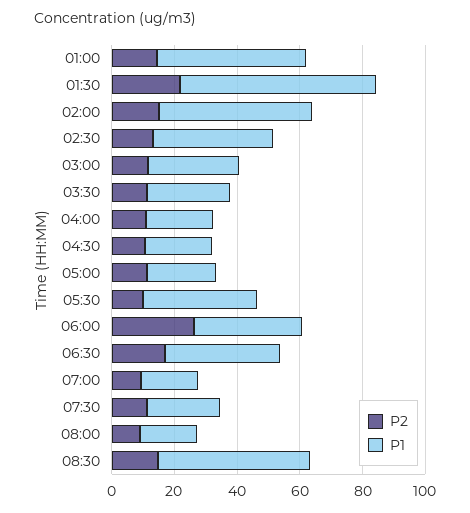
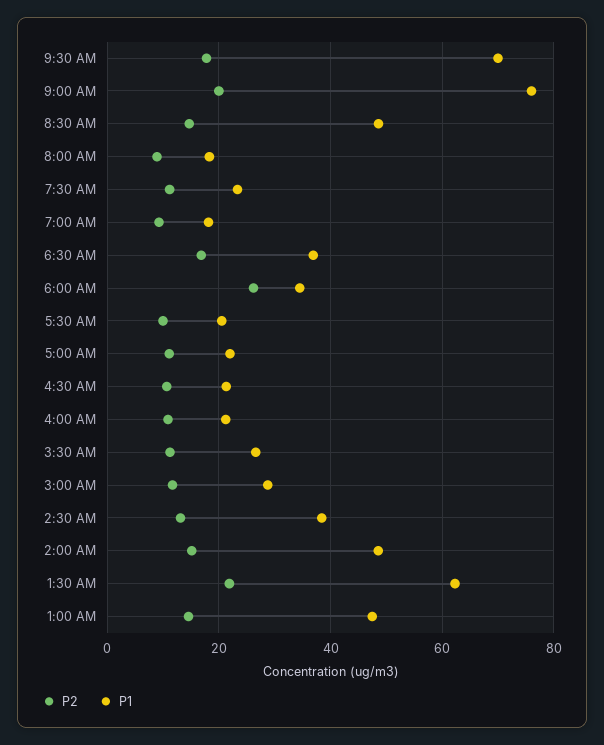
P1, 05:30: 35 -> 20
P2, 9:30 AM: none -> 18
P1, 9:30 AM: none -> 70
P2, 9:00 AM: none -> 20
P1, 9:00 AM: none -> 76

